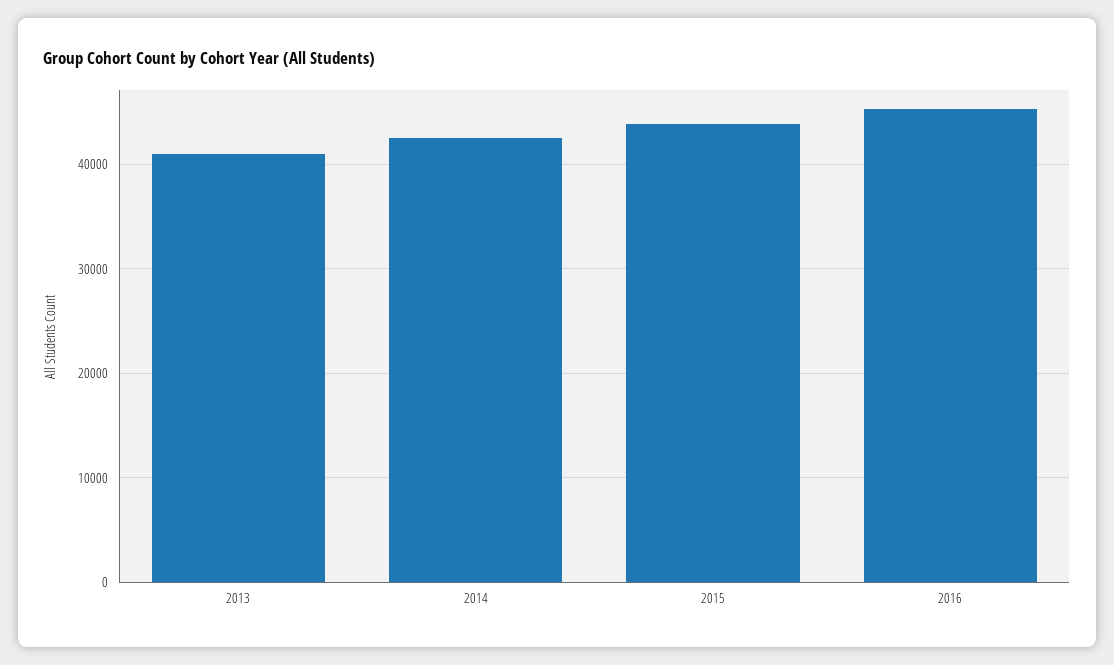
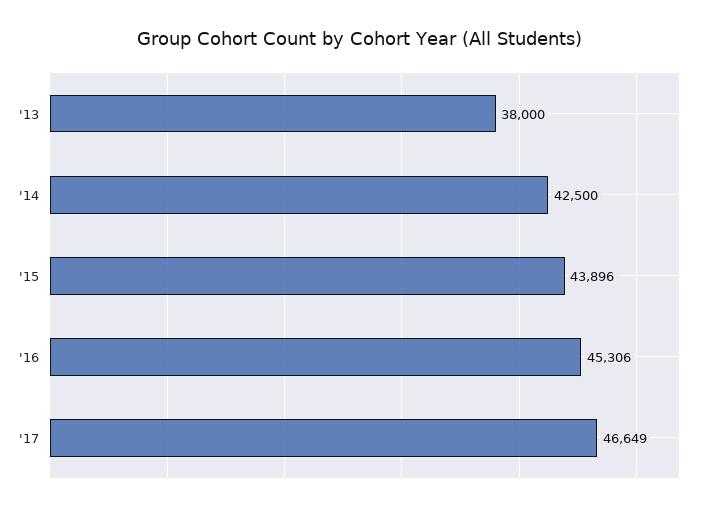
2013: 41000 -> 38000
'17: none -> 46649

